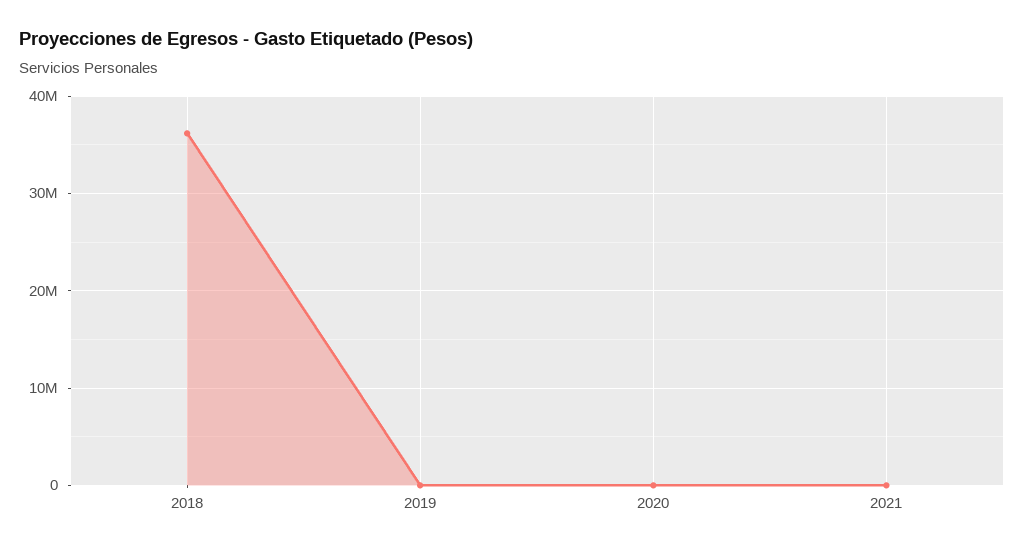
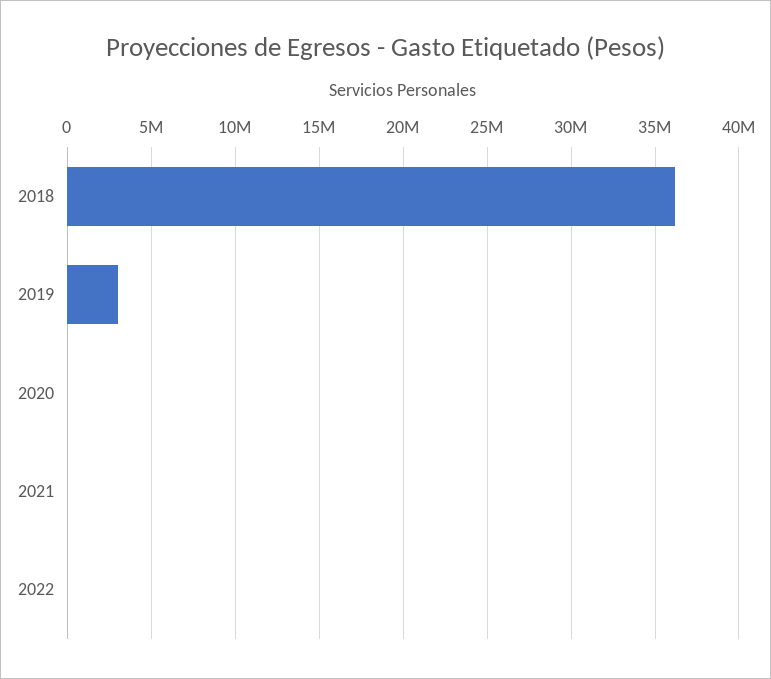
2019: 0 -> 3000000
2022: none -> 0

